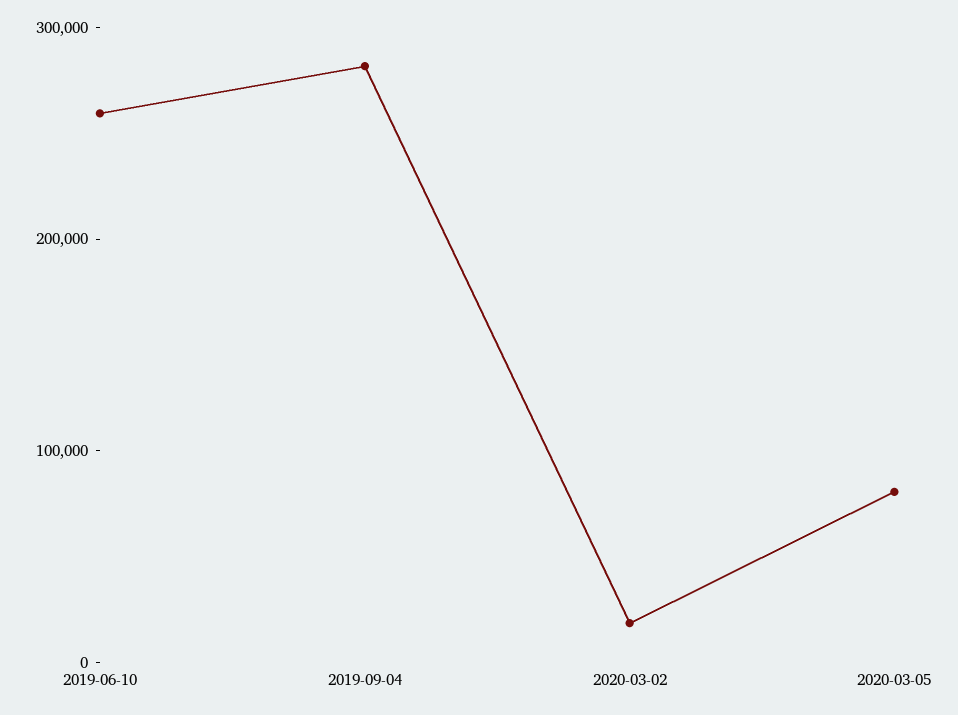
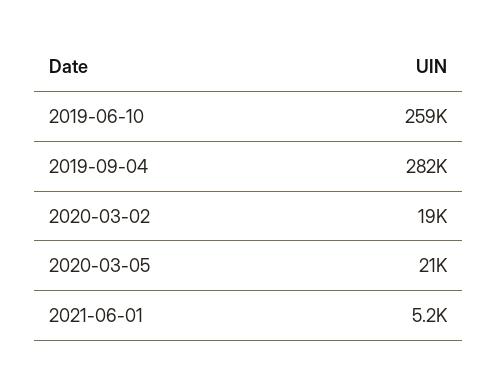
2020-03-05: 80000 -> 21000
2021-06-01: none -> 5200

